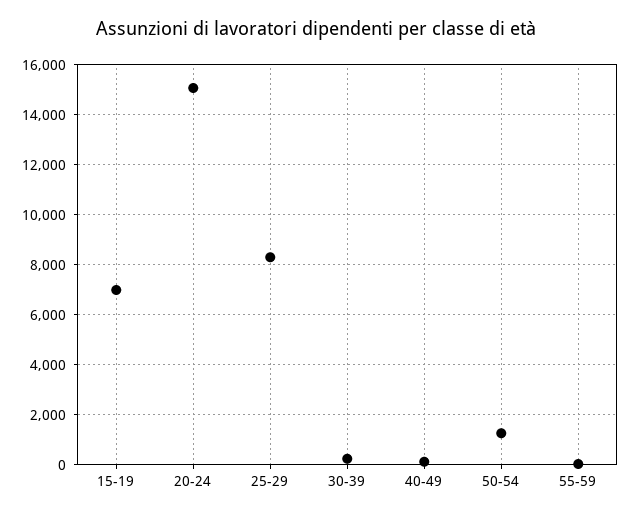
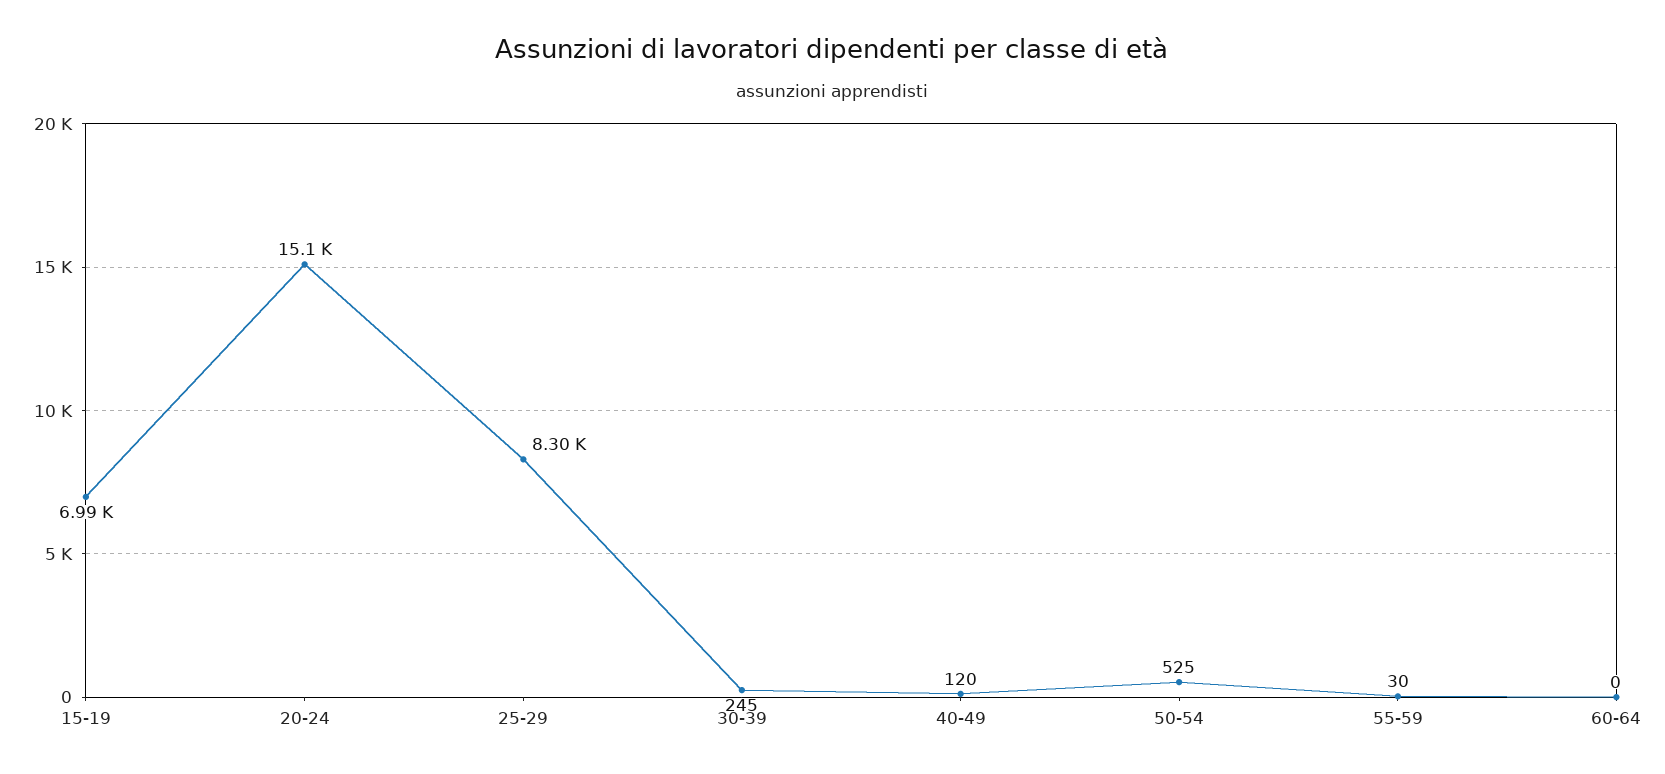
50-54: 1250 -> 525
60-64: none -> 0

